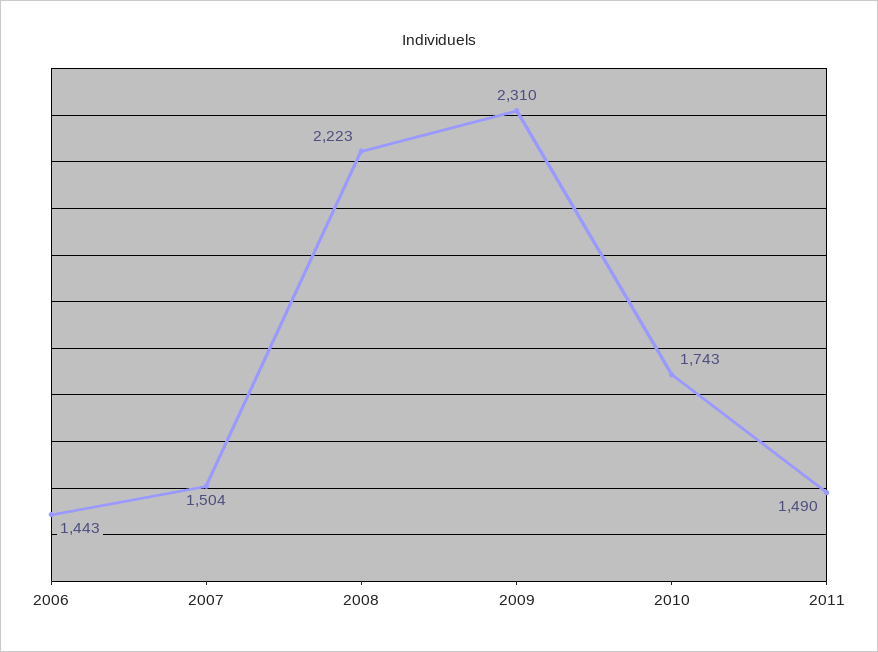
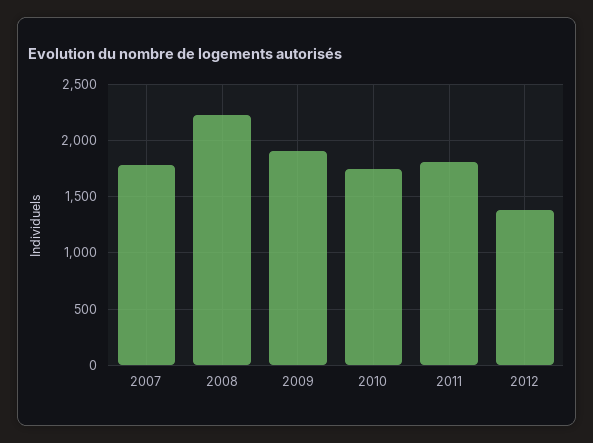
2006: 1443 -> none
2007: 1504 -> 1800
2009: 2310 -> 1900
2011: 1490 -> 1800
2012: none -> 1400

